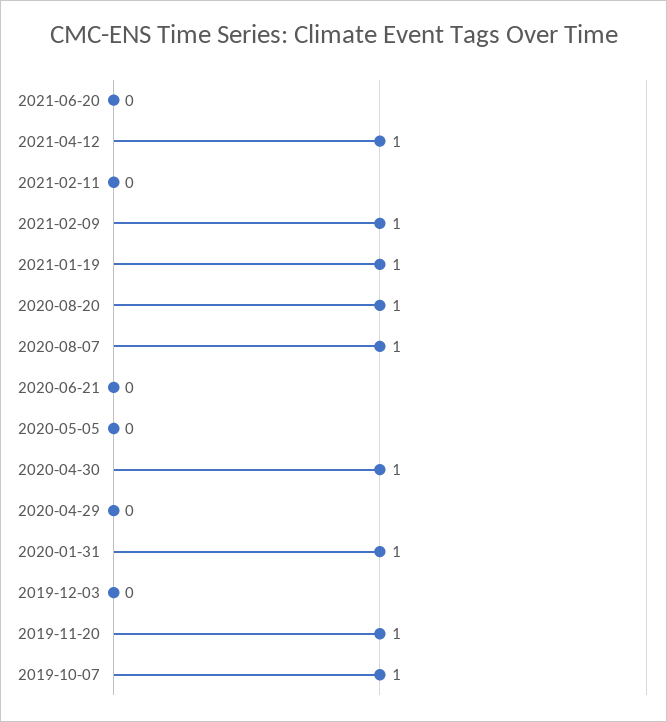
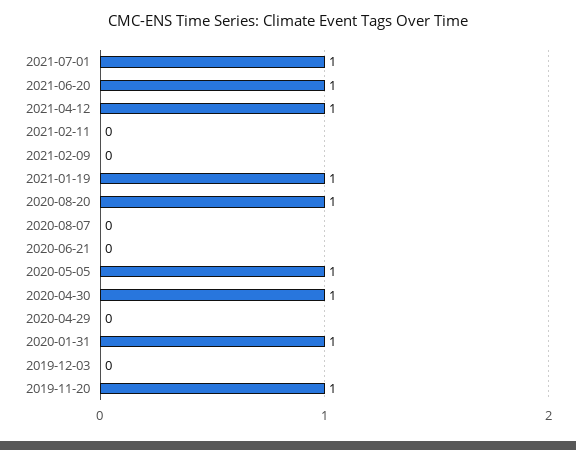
2021-06-20: 0 -> 1
2021-02-09: 1 -> 0
2020-08-07: 1 -> 0
2020-05-05: 0 -> 1
2019-10-07: 1 -> none
2021-07-01: none -> 1

